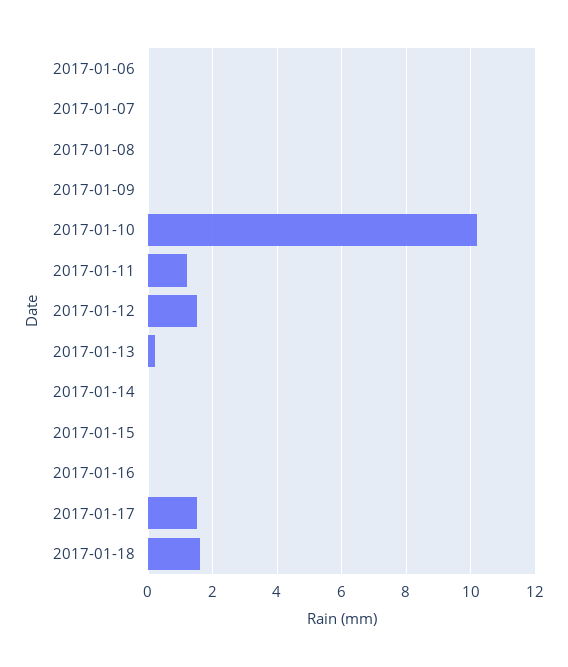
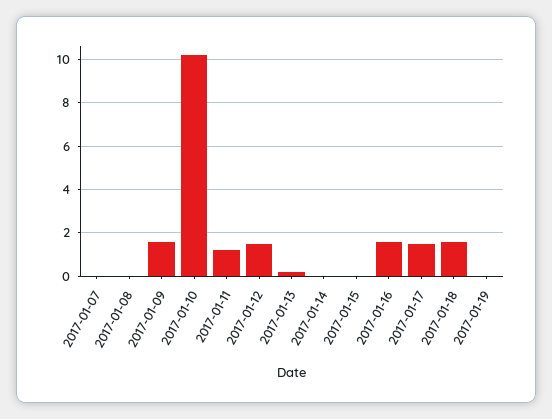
2017-01-06: 0 -> none
2017-01-09: 0 -> 1.5
2017-01-16: 0 -> 1.5
2017-01-19: none -> 0

